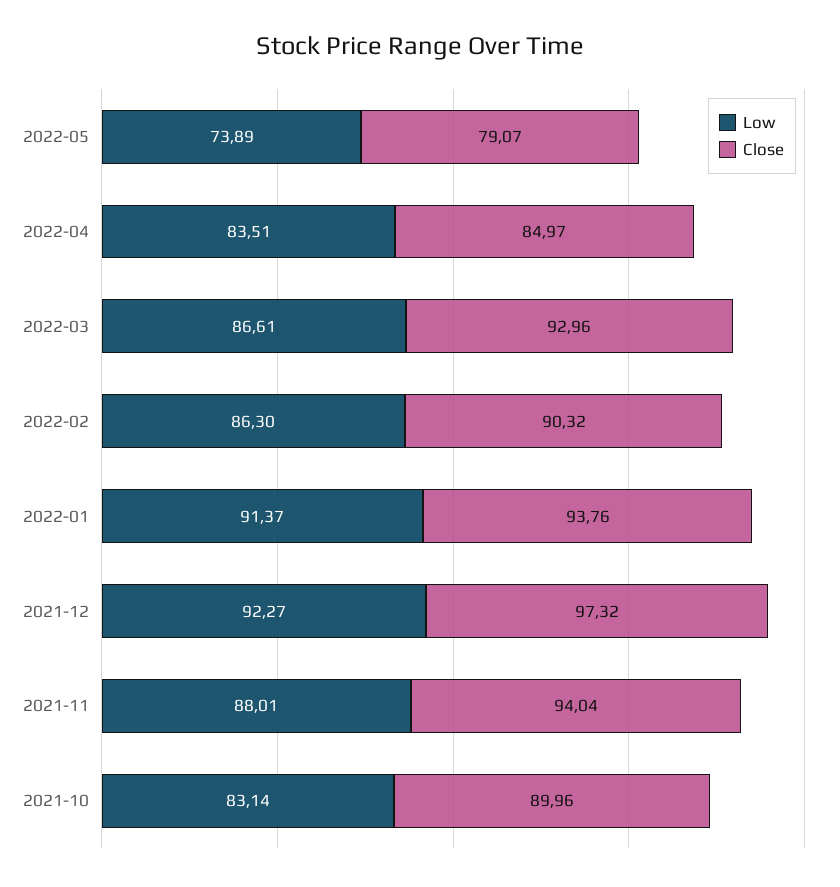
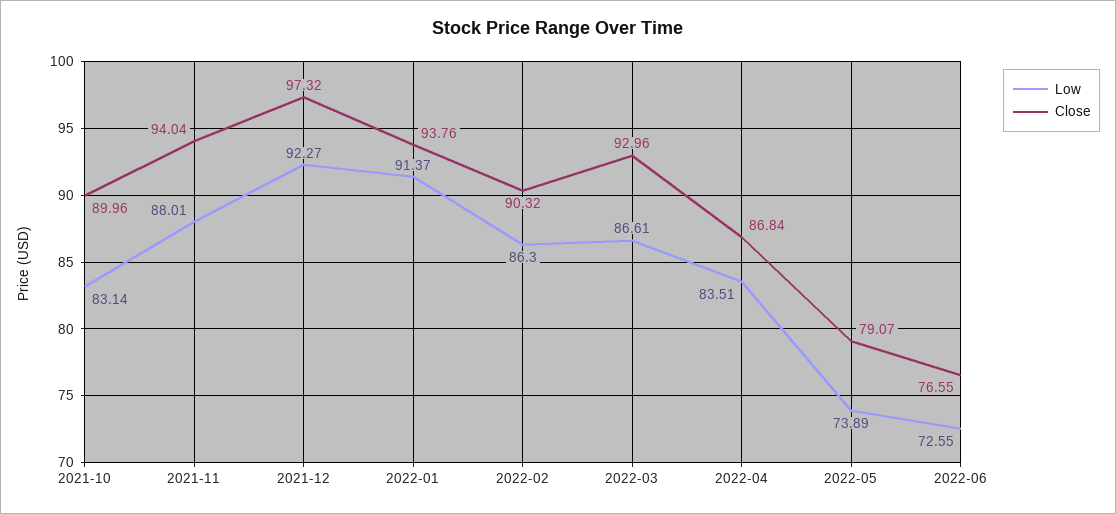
Close, 2022-04: 84.97 -> 86.84
Low, 2022-06: none -> 72.55
Close, 2022-06: none -> 76.55

